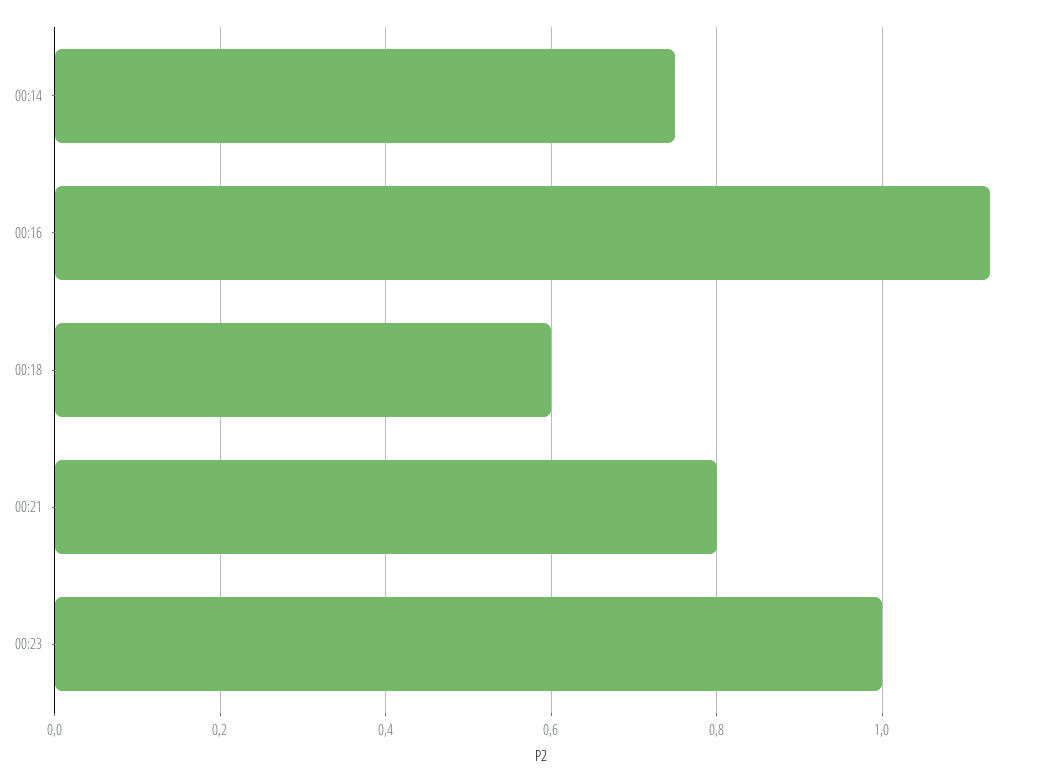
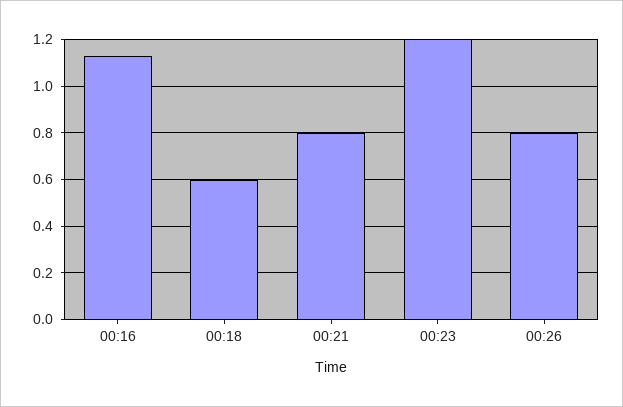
00:14: 0.75 -> none
00:23: 1 -> 1.2
00:26: none -> 0.8

